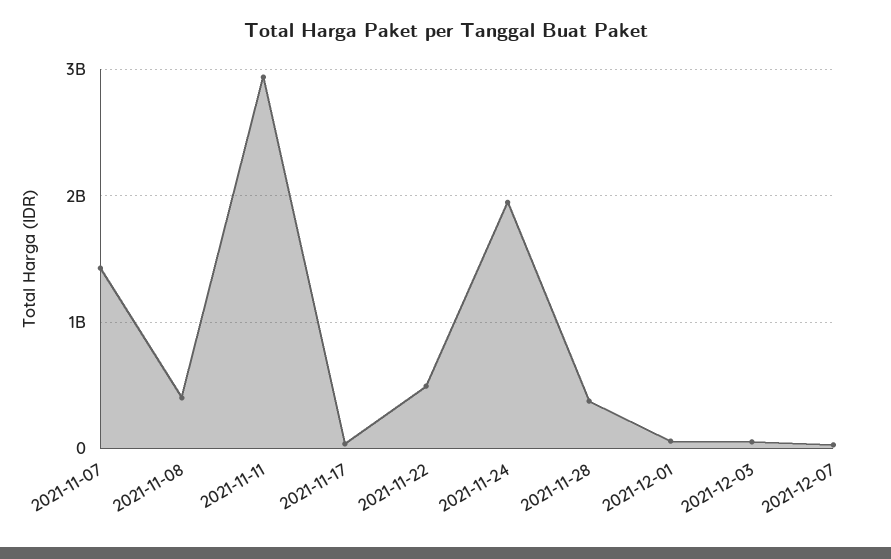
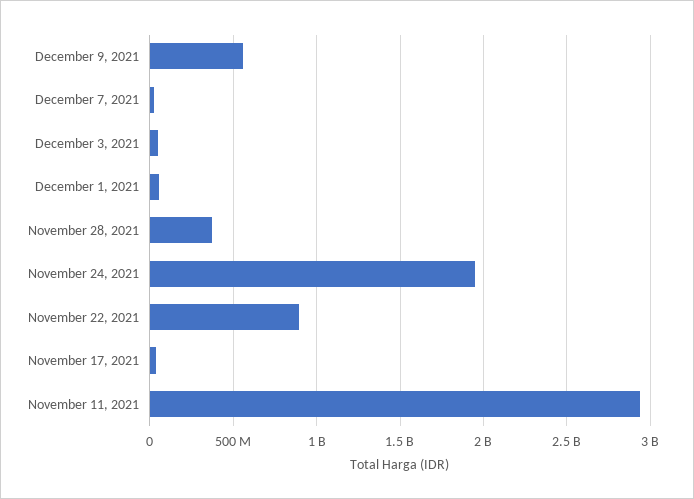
2021-11-07: 1400000000 -> none
2021-11-08: 400000000 -> none
2021-11-22: 500000000 -> 900000000
December 9, 2021: none -> 550000000

